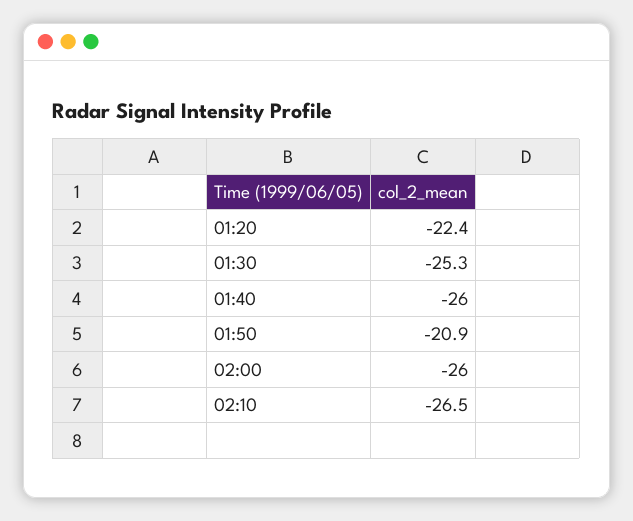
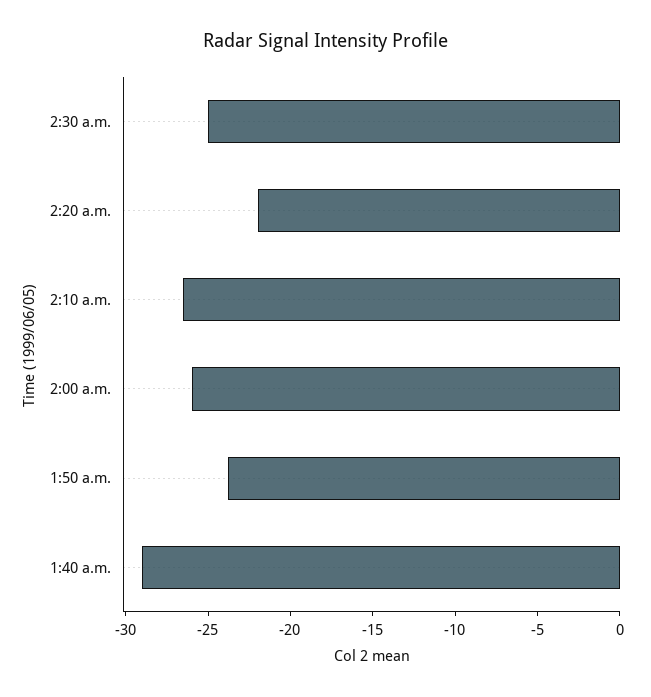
01:20: -22.4 -> none
01:30: -25.3 -> none
01:40: -26 -> -29
01:50: -20.9 -> -24
2:30 a.m.: none -> -25
2:20 a.m.: none -> -22

